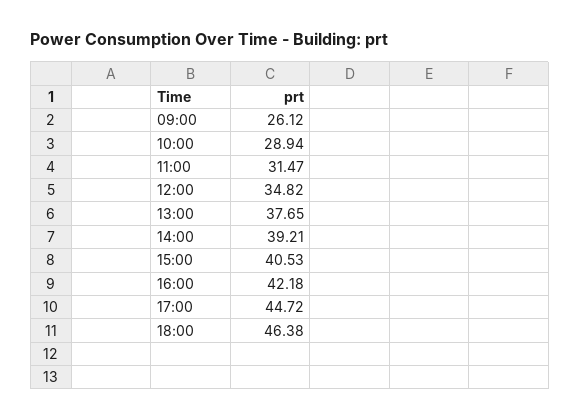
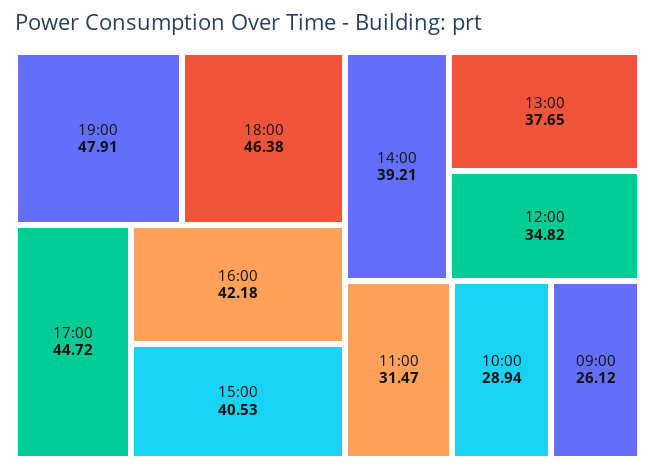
19:00: none -> 47.91

